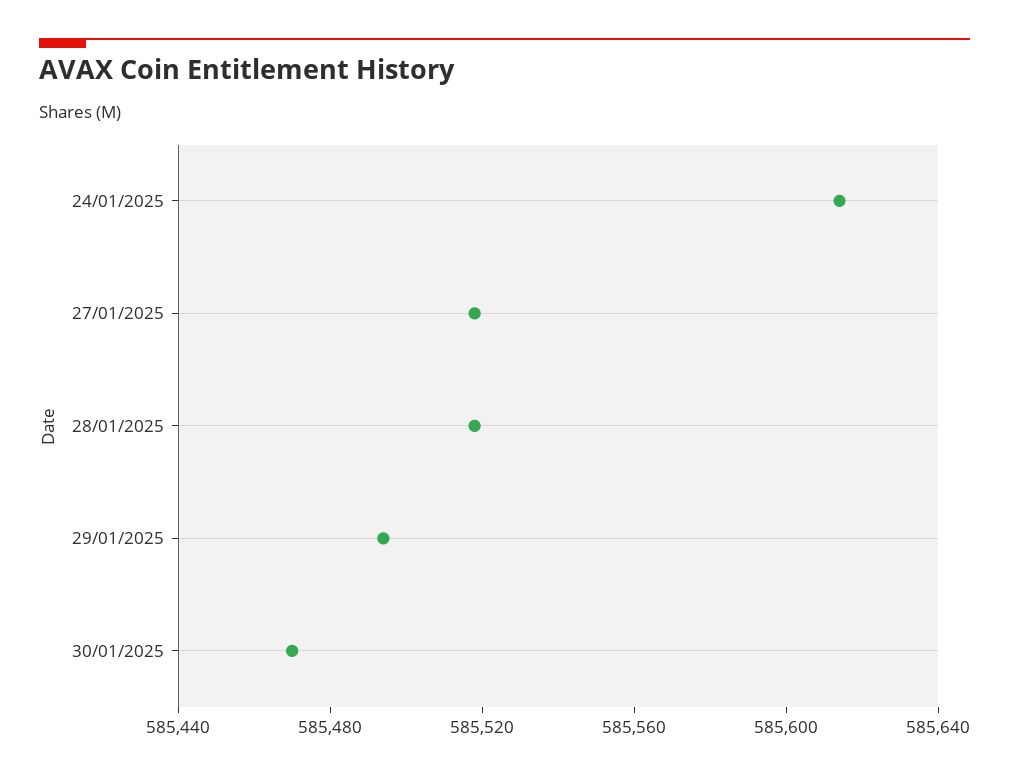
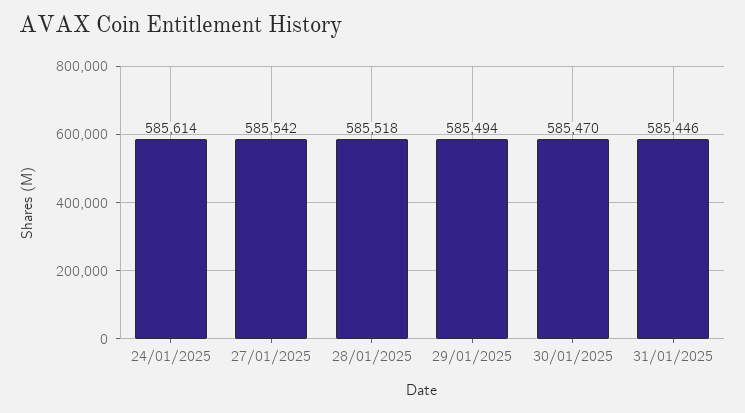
27/01/2025: 585520 -> 585542
31/01/2025: none -> 585446

